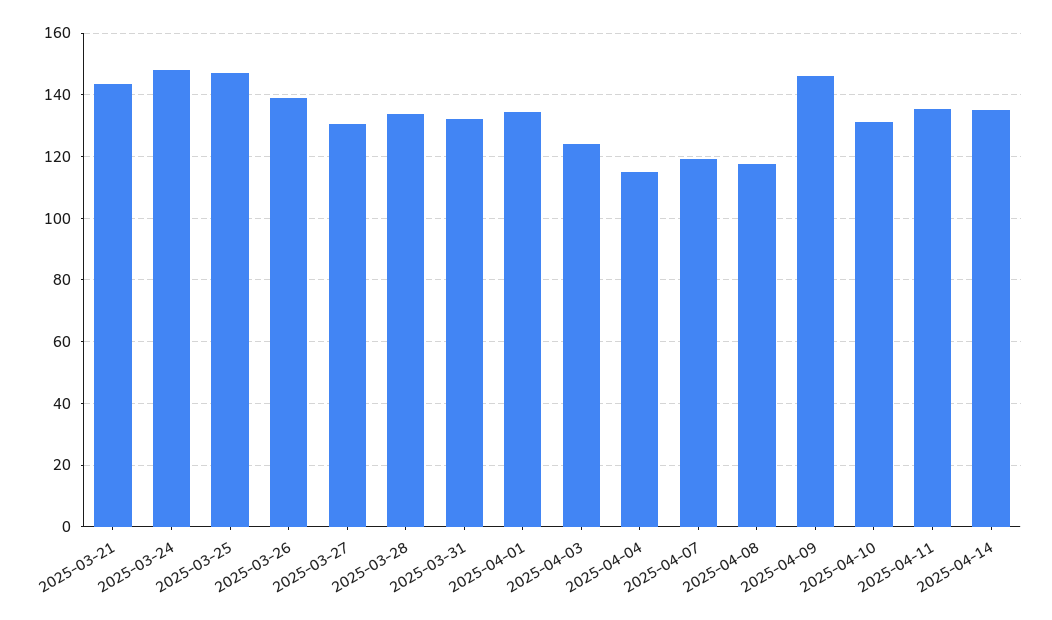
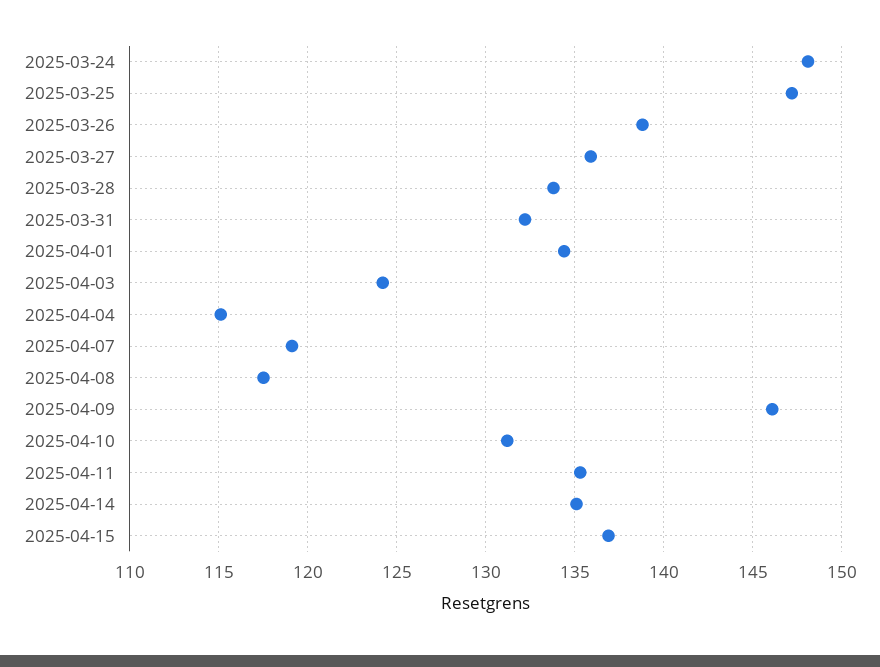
2025-03-21: 144 -> none
2025-03-27: 130 -> 136
2025-04-15: none -> 137

